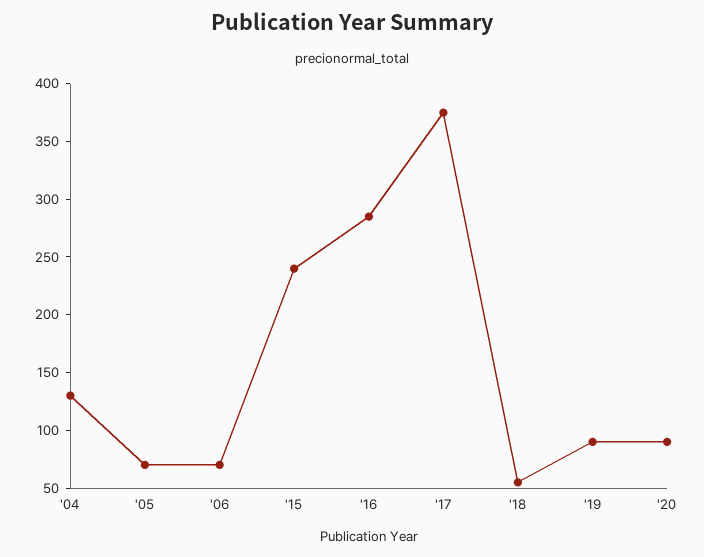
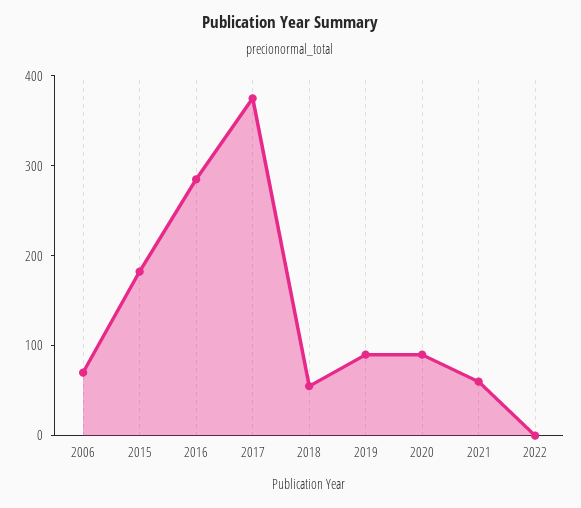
'04: 130 -> none
'05: 70 -> none
'15: 240 -> 180
2021: none -> 60
2022: none -> 0

